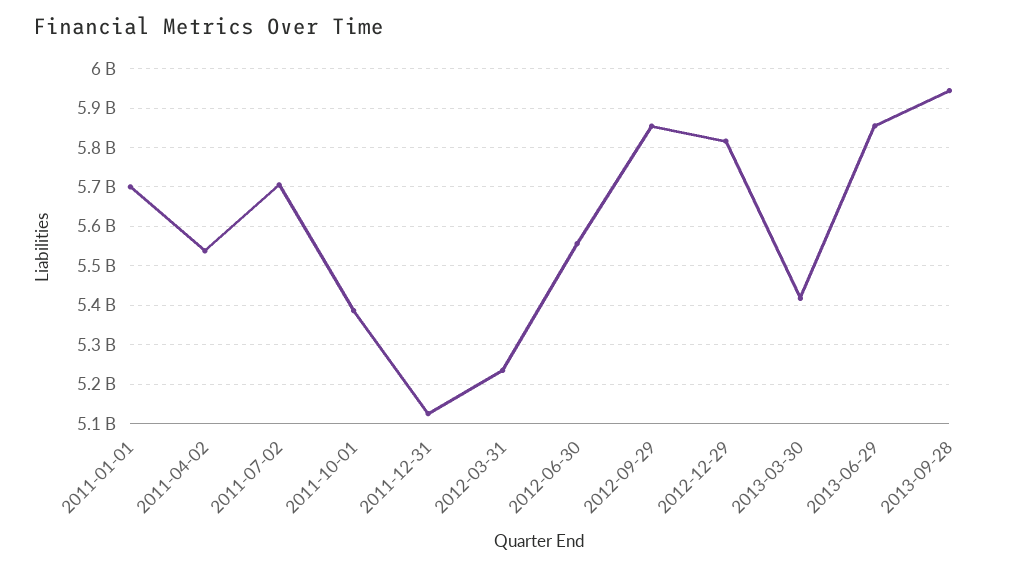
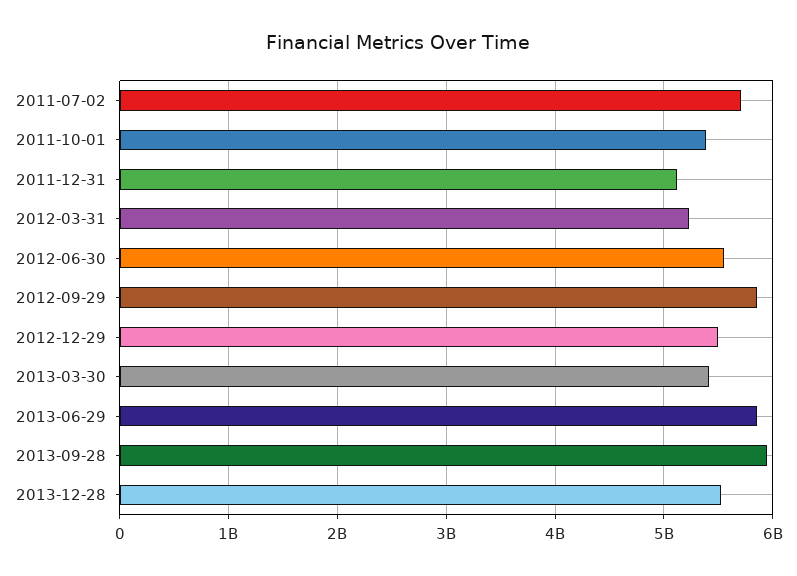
2011-01-01: 5700000000 -> none
2011-04-02: 5540000000 -> none
2012-12-29: 5820000000 -> 5500000000
2013-12-28: none -> 5500000000

